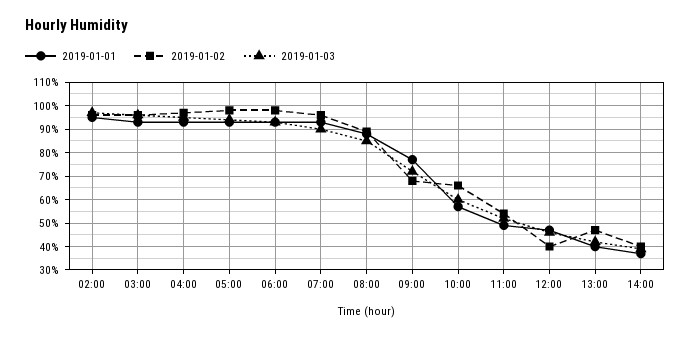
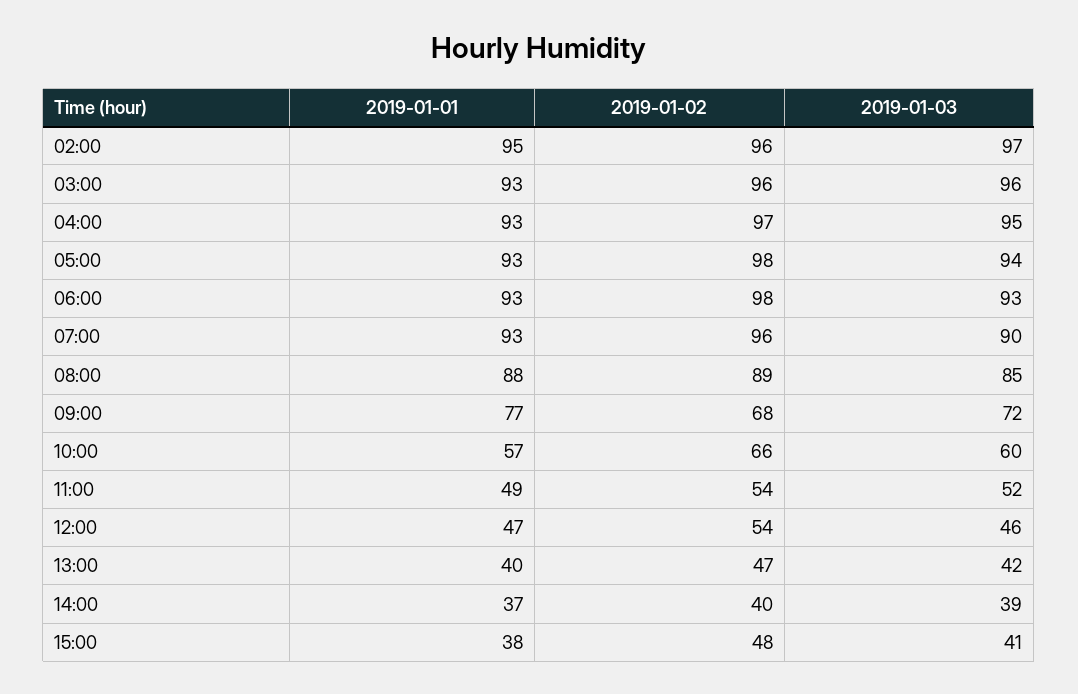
2019-01-02, 12:00: 40 -> 54
2019-01-01, 15:00: none -> 38
2019-01-02, 15:00: none -> 48
2019-01-03, 15:00: none -> 41

